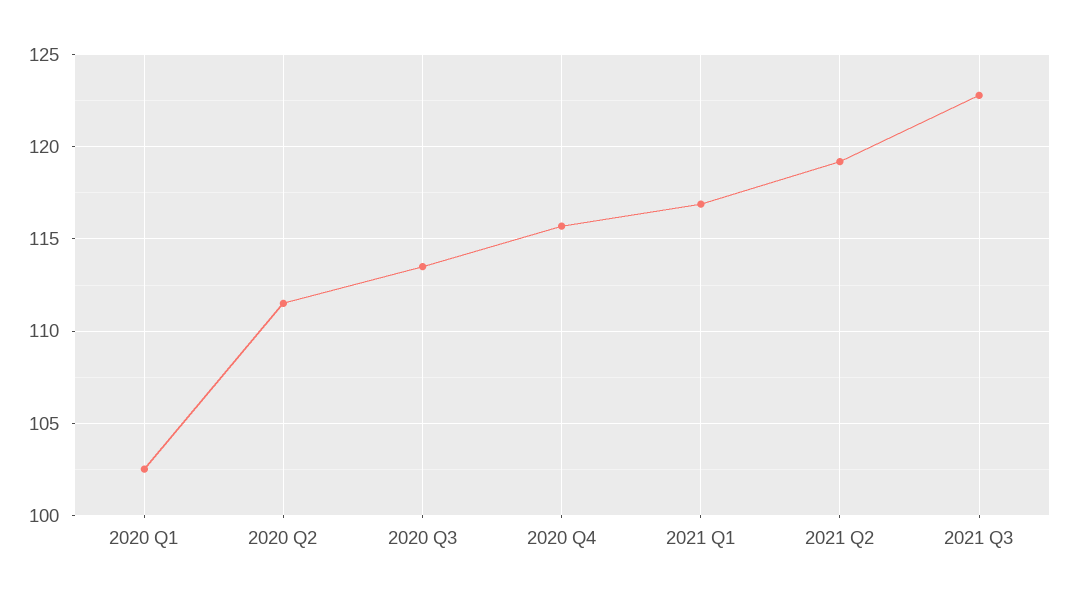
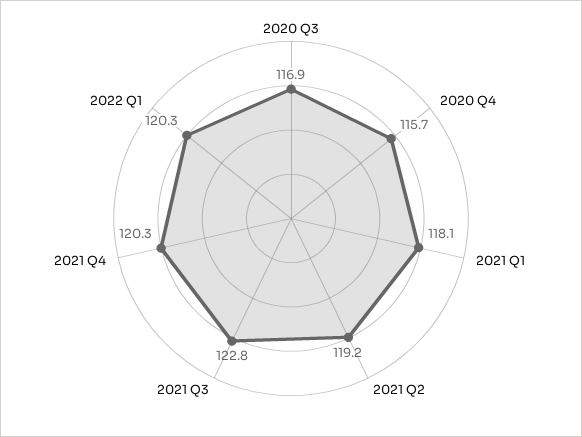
2020 Q1: 102.5 -> none
2020 Q2: 111.5 -> none
2020 Q3: 113.5 -> 116.9
2021 Q1: 117 -> 118.1
2021 Q4: none -> 120.3
2022 Q1: none -> 120.3

